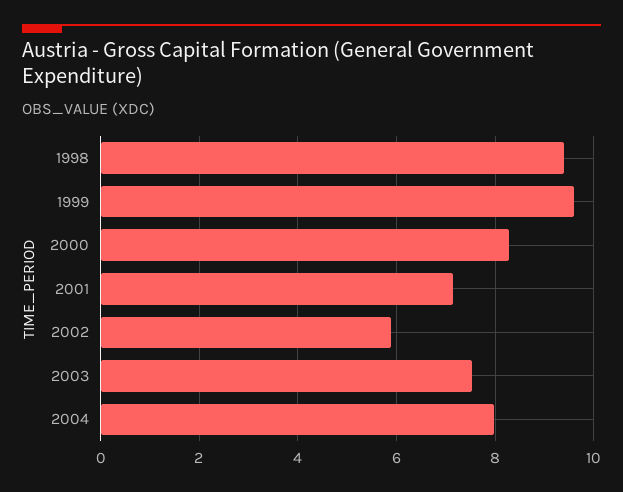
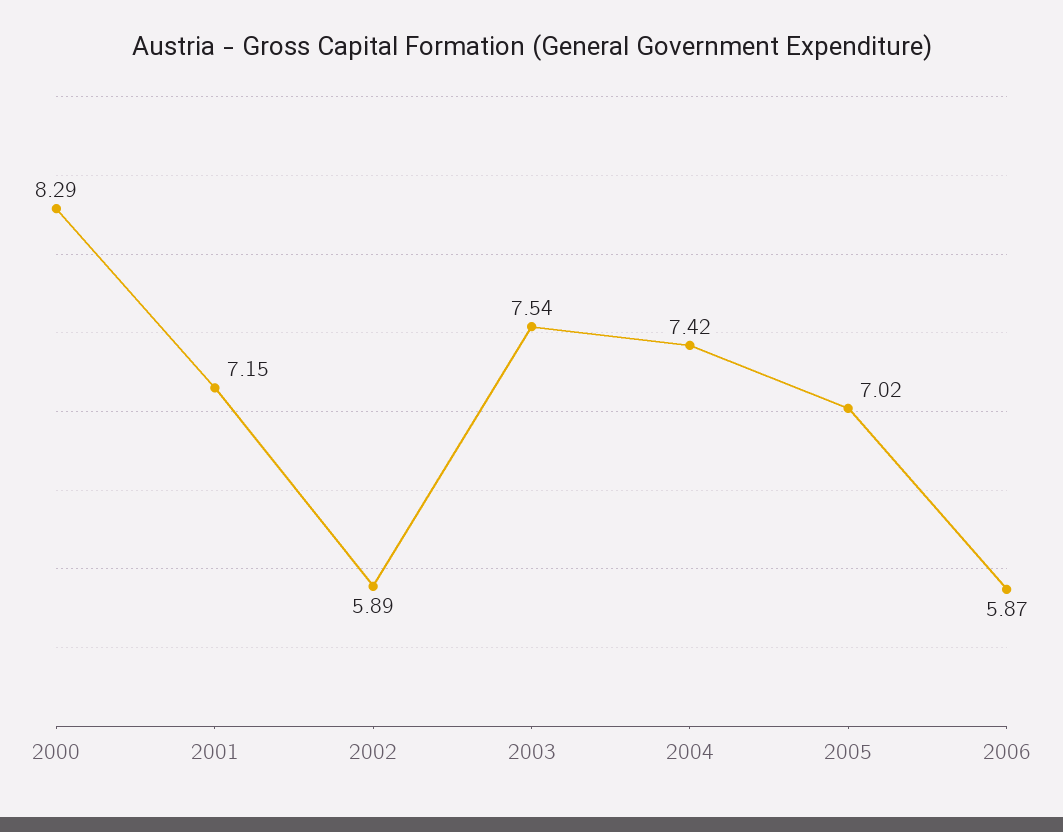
1998: 9.4 -> none
1999: 9.6 -> none
2004: 8 -> 7.42
2005: none -> 7.02
2006: none -> 5.87

